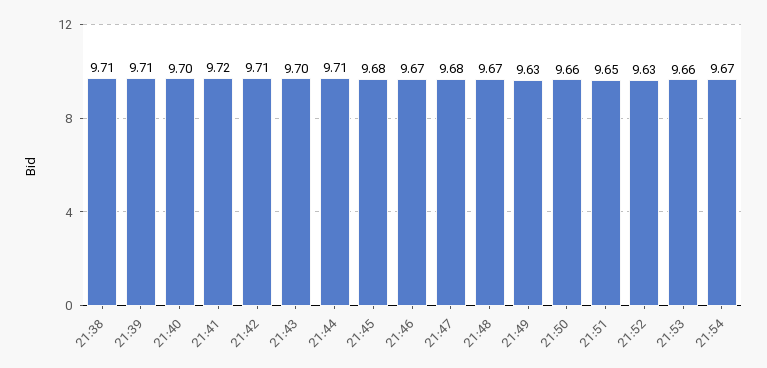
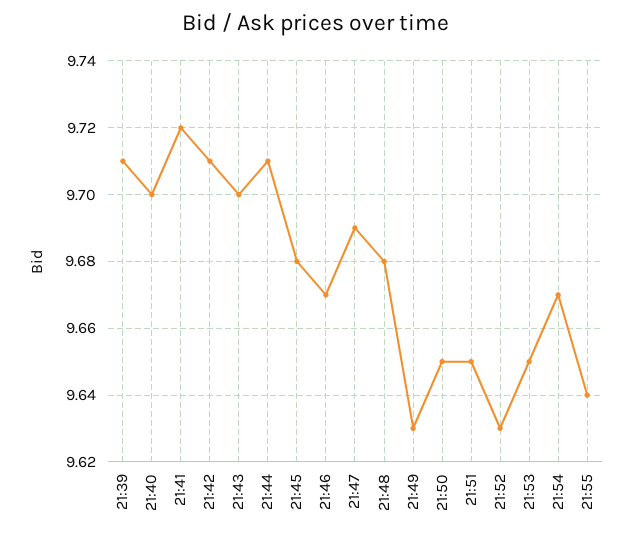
21:38: 9.71 -> none
21:47: 9.68 -> 9.69
21:48: 9.67 -> 9.68
21:50: 9.66 -> 9.65
21:53: 9.66 -> 9.65
21:55: none -> 9.64

